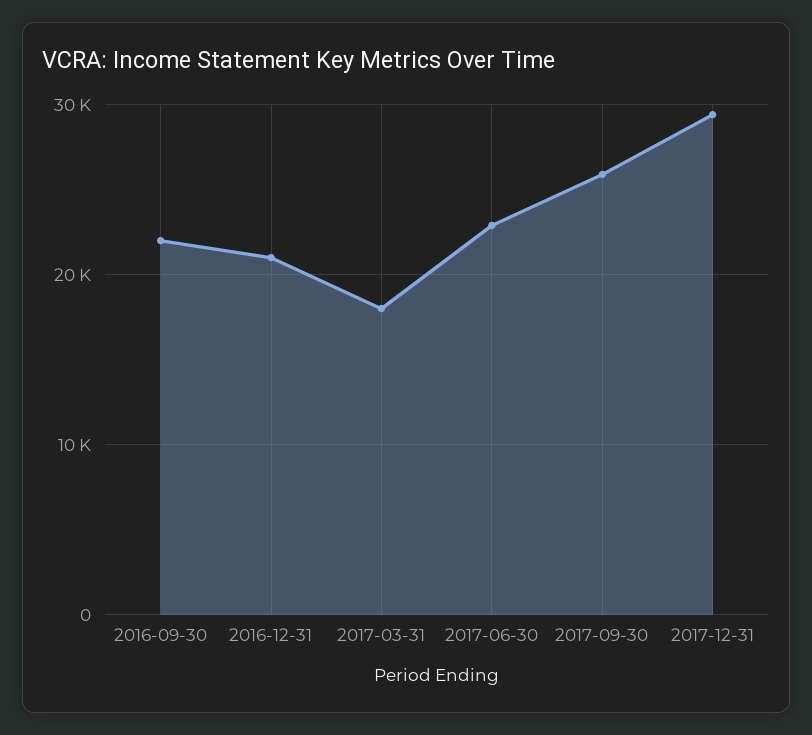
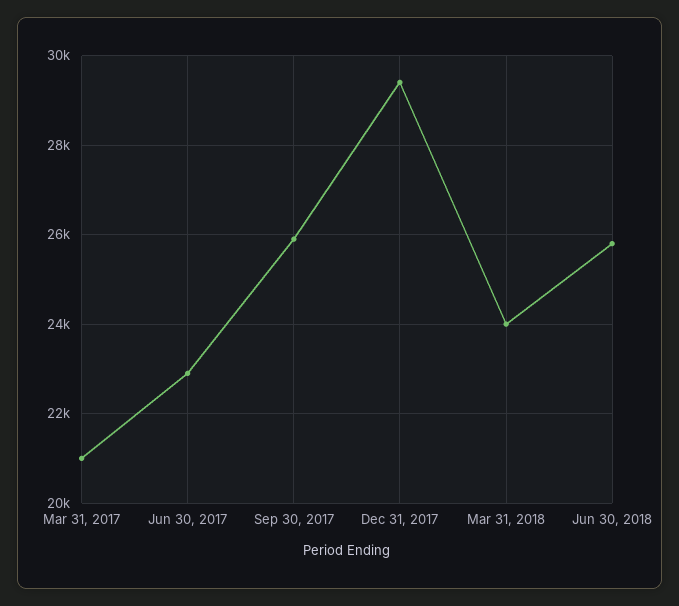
2016-09-30: 22000 -> none
2016-12-31: 21000 -> none
2017-03-31: 18000 -> 21000
Mar 31, 2018: none -> 24000
Jun 30, 2018: none -> 25800

